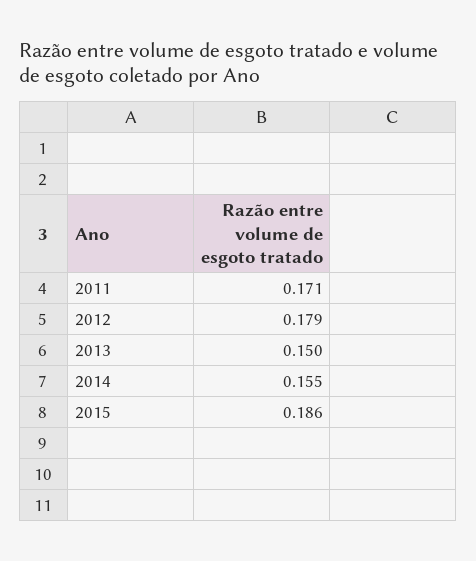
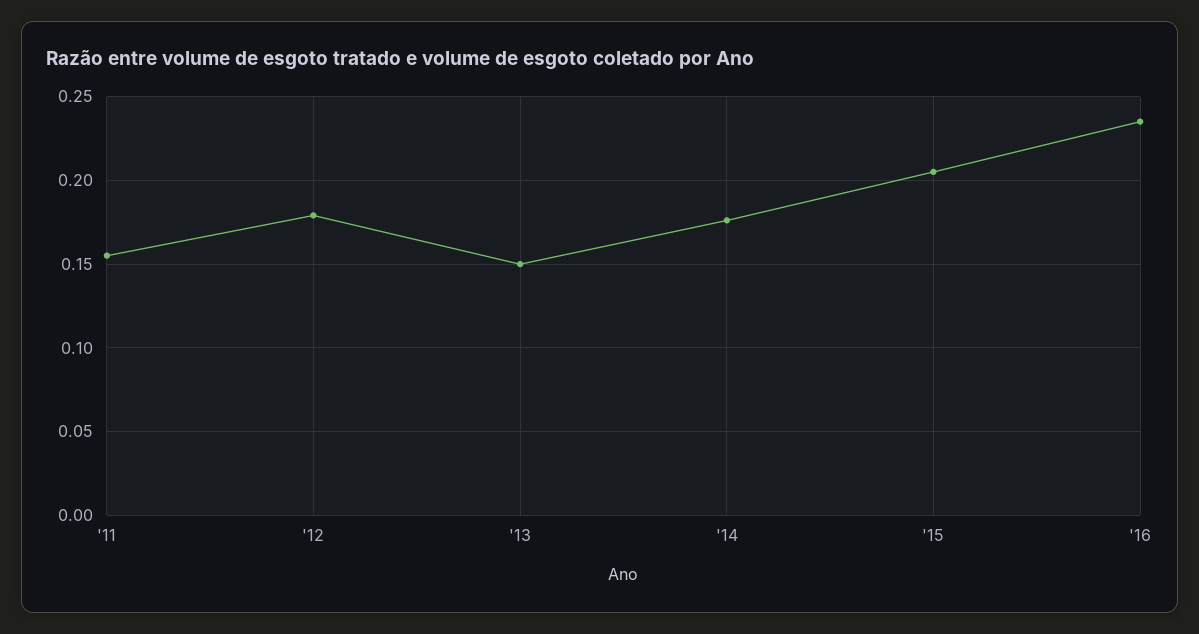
2011: 0.171 -> 0.155
2014: 0.155 -> 0.175
2015: 0.186 -> 0.205
'16: none -> 0.235

